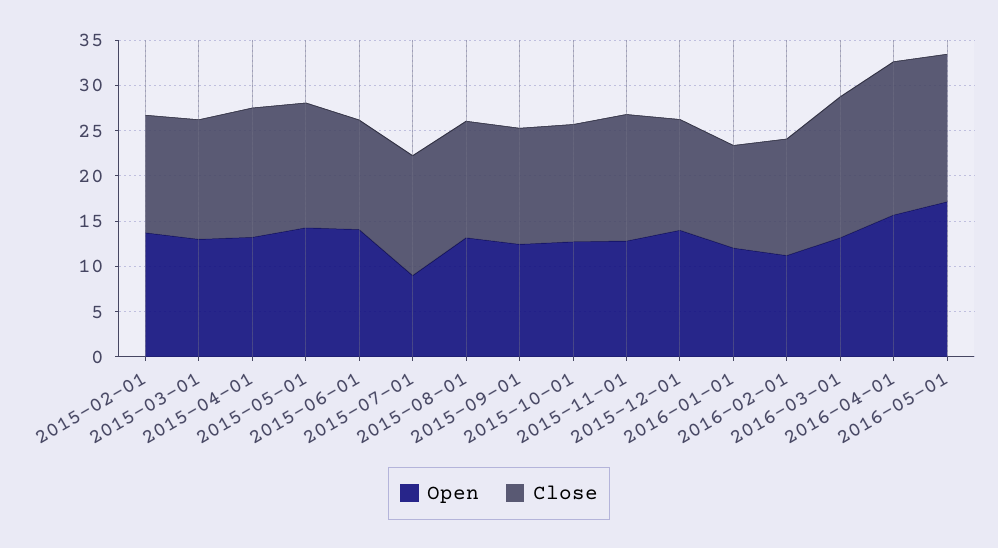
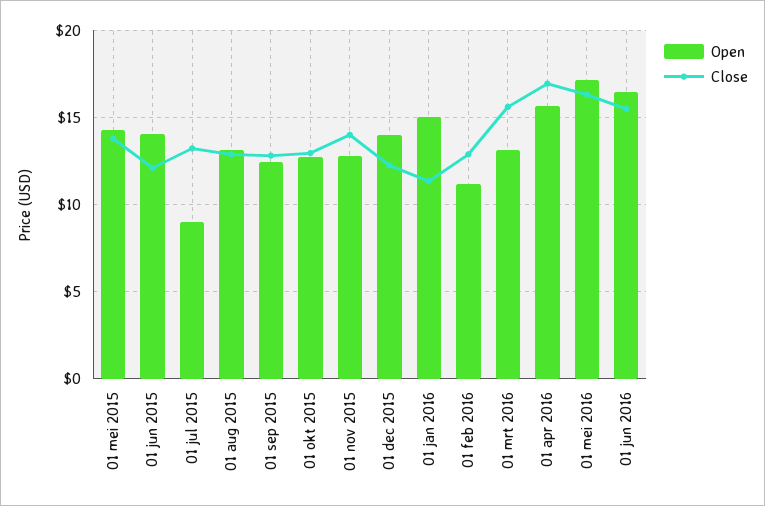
Open, 2015-02-01: 14 -> none
Close, 2015-02-01: 13 -> none
Open, 2015-03-01: 13 -> none
Close, 2015-03-01: 13 -> none
Open, 2015-04-01: 13 -> none
Close, 2015-04-01: 14 -> none
Open, 2016-01-01: 12 -> 15
Open, 01 jun 2016: none -> 16.5
Close, 01 jun 2016: none -> 15.5

